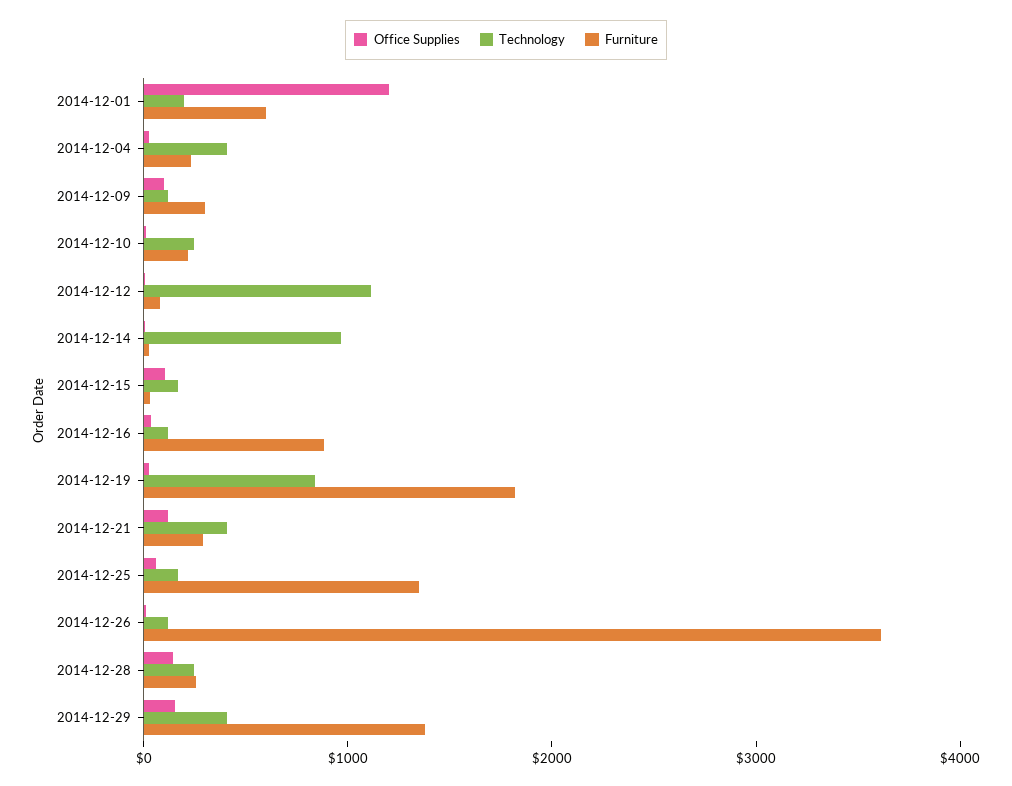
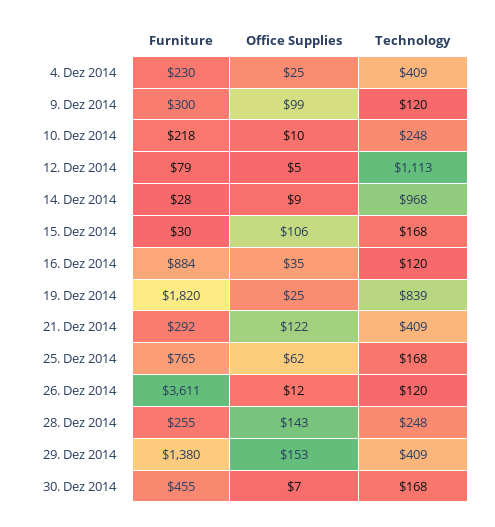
Office Supplies, 2014-12-01: 1200 -> none
Technology, 2014-12-01: 200 -> none
Furniture, 2014-12-01: 600 -> none
Furniture, 2014-12-25: 1400 -> 765
Furniture, 30. Dez 2014: none -> 455
Office Supplies, 30. Dez 2014: none -> 7
Technology, 30. Dez 2014: none -> 168

